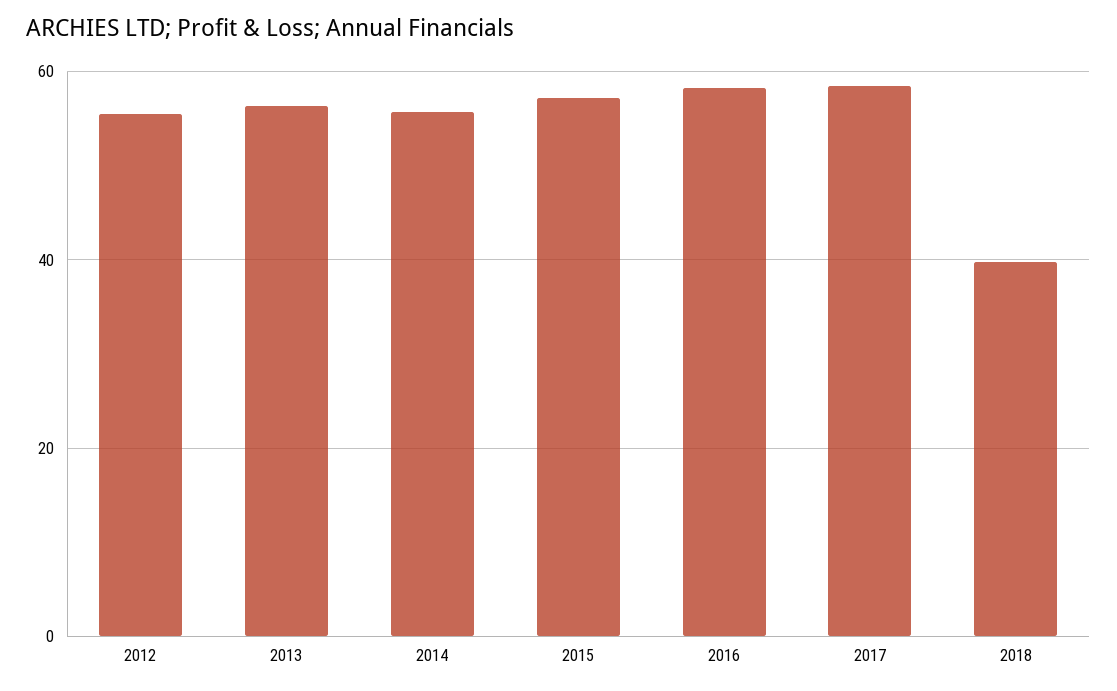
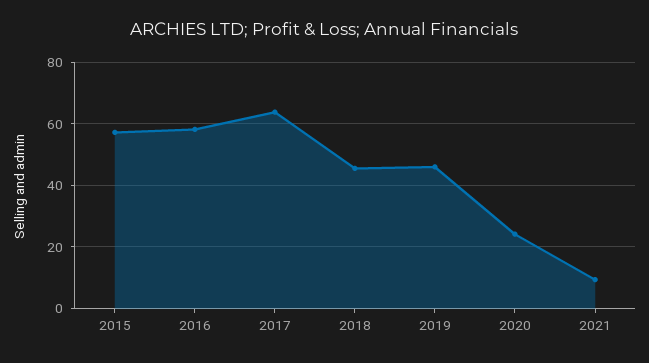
2012: 56 -> none
2013: 56 -> none
2014: 56 -> none
2017: 58 -> 64
2018: 40 -> 46
2019: none -> 46
2020: none -> 24
2021: none -> 10

